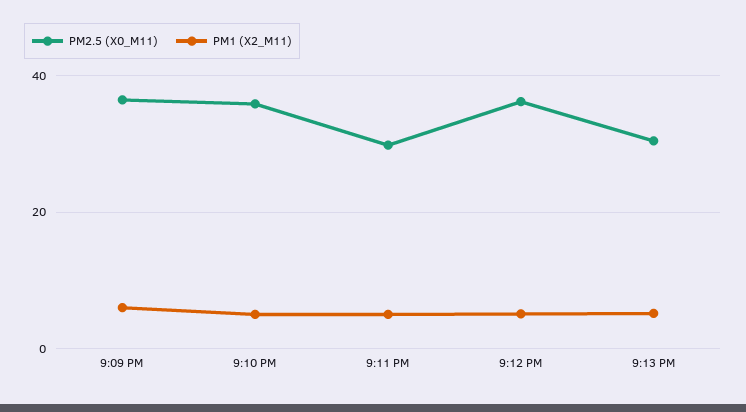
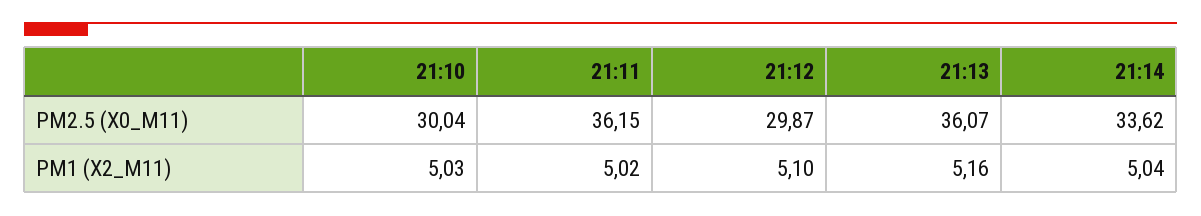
PM2.5 (X0_M11), 9:09 PM: 36 -> none
PM1 (X2_M11), 9:09 PM: 6 -> none
PM2.5 (X0_M11), 9:10 PM: 36 -> 30.04
PM2.5 (X0_M11), 9:11 PM: 30 -> 36.15
PM2.5 (X0_M11), 9:12 PM: 36 -> 29.87
PM2.5 (X0_M11), 9:13 PM: 30 -> 36.07
PM2.5 (X0_M11), 21:14: none -> 33.62
PM1 (X2_M11), 21:14: none -> 5.04

